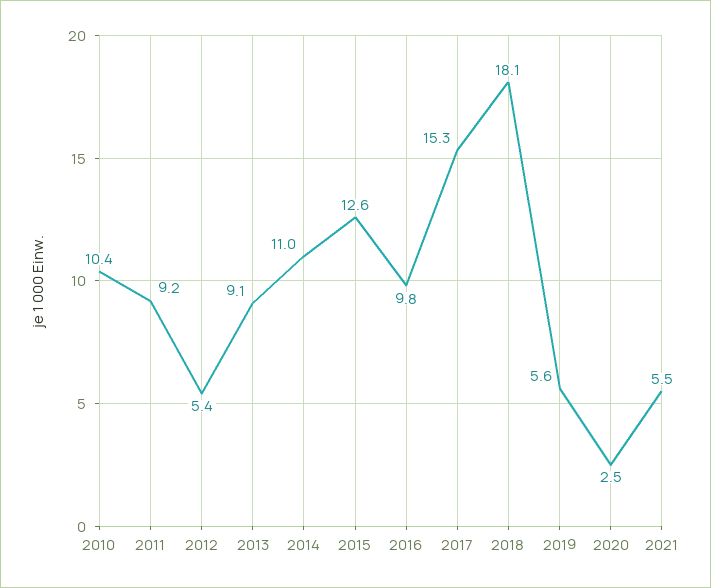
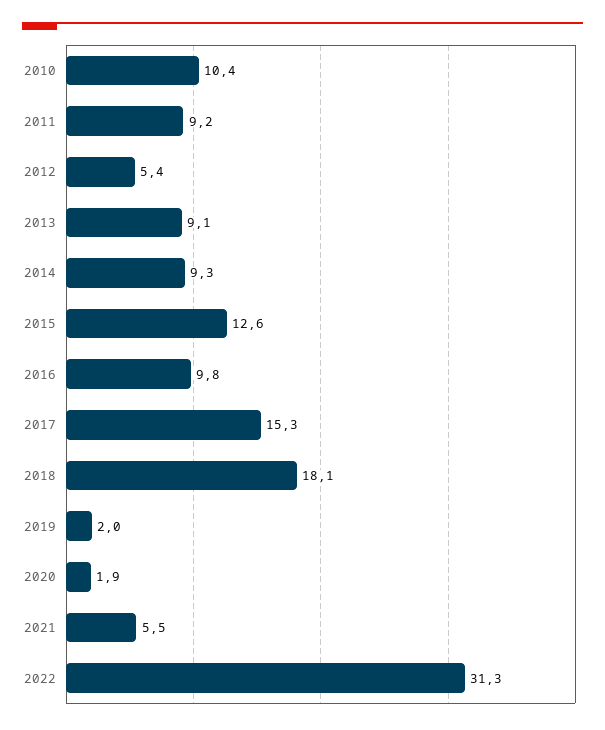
2014: 11 -> 9.3
2019: 5.6 -> 2
2020: 2.5 -> 1.9
2022: none -> 31.3

